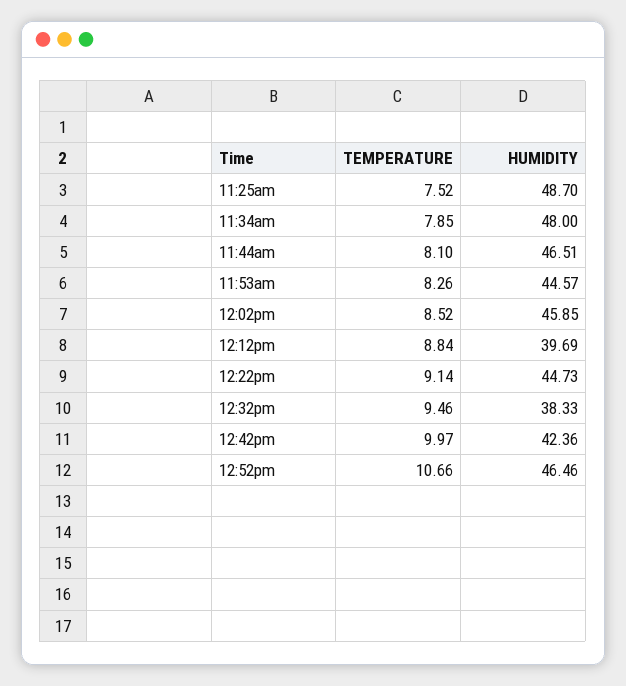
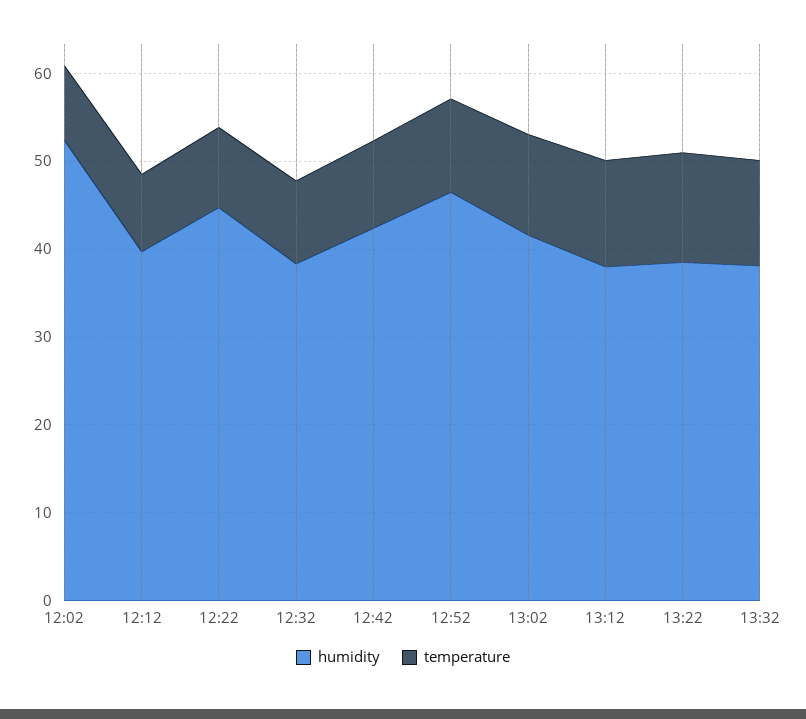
TEMPERATURE, 11:25am: 7.52 -> none
HUMIDITY, 11:25am: 48.7 -> none
TEMPERATURE, 11:34am: 7.85 -> none
HUMIDITY, 11:34am: 48 -> none
TEMPERATURE, 11:44am: 8.1 -> none
HUMIDITY, 11:44am: 46.51 -> none
TEMPERATURE, 11:53am: 8.26 -> none
HUMIDITY, 11:53am: 44.57 -> none
HUMIDITY, 12:02pm: 45.85 -> 52
HUMIDITY, 13:02: none -> 42
TEMPERATURE, 13:02: none -> 12
HUMIDITY, 13:12: none -> 38
TEMPERATURE, 13:12: none -> 12
HUMIDITY, 13:22: none -> 38
TEMPERATURE, 13:22: none -> 12
HUMIDITY, 13:32: none -> 38
TEMPERATURE, 13:32: none -> 12

